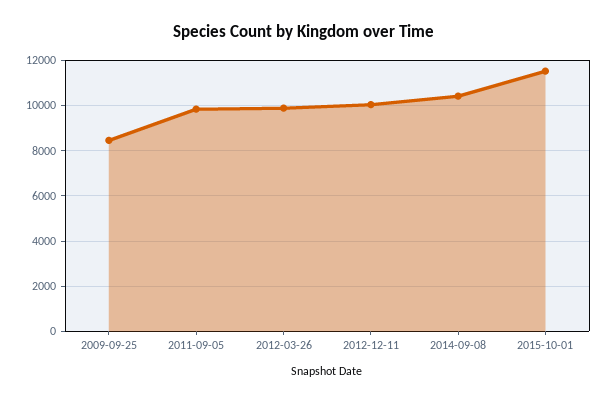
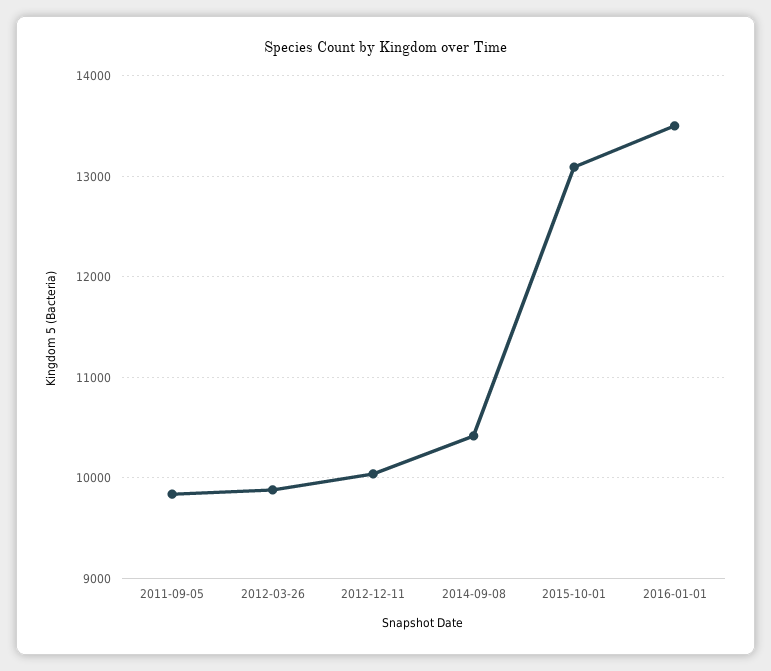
2009-09-25: 8500 -> none
2015-10-01: 11500 -> 13100
2016-01-01: none -> 13500

